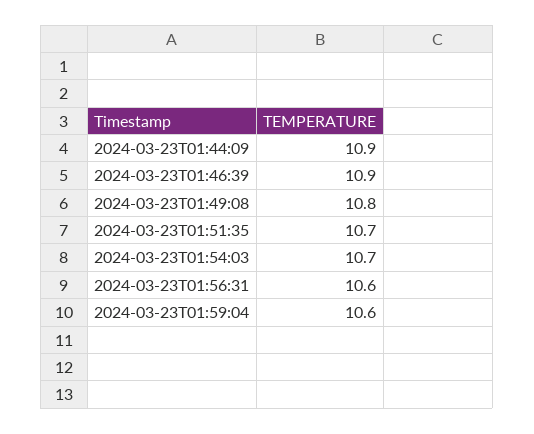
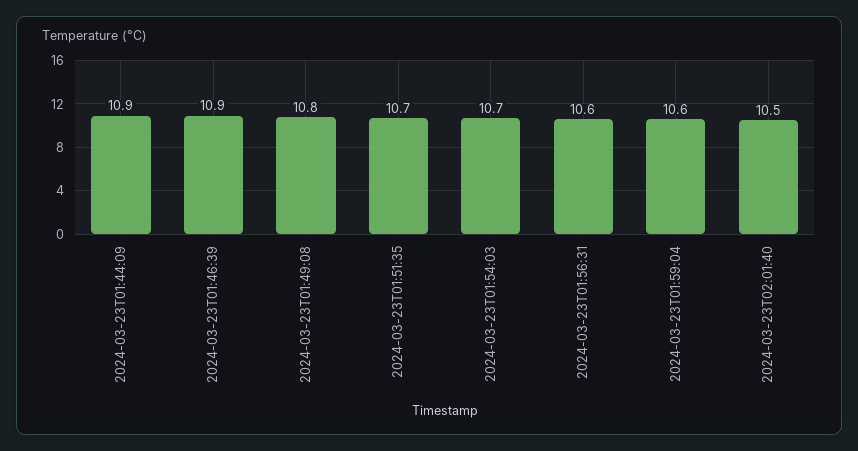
2024-03-23T02:01:40: none -> 10.5

